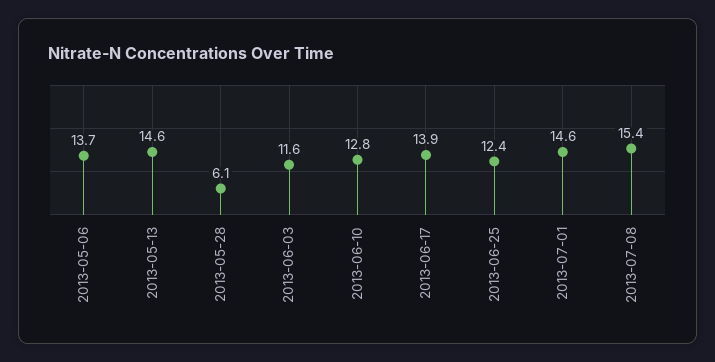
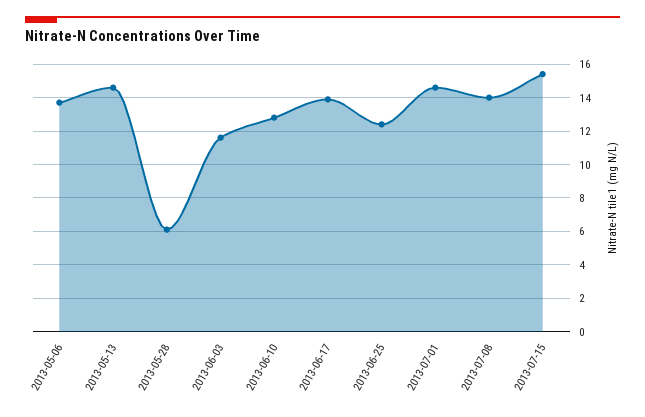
2013-07-08: 15.4 -> 14
2013-07-15: none -> 15.5

